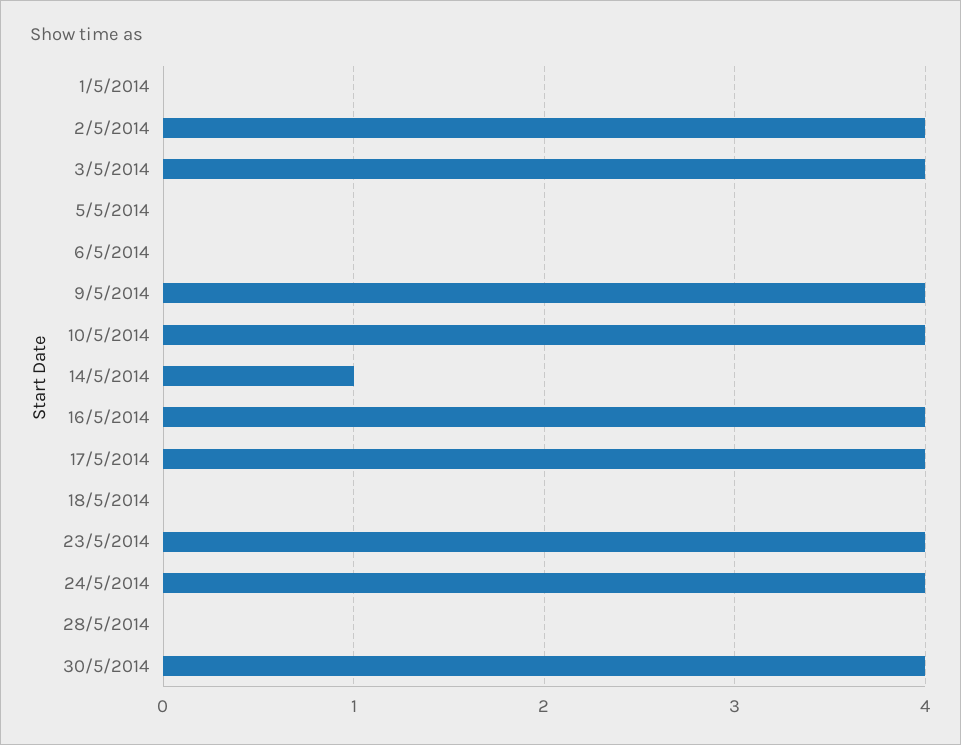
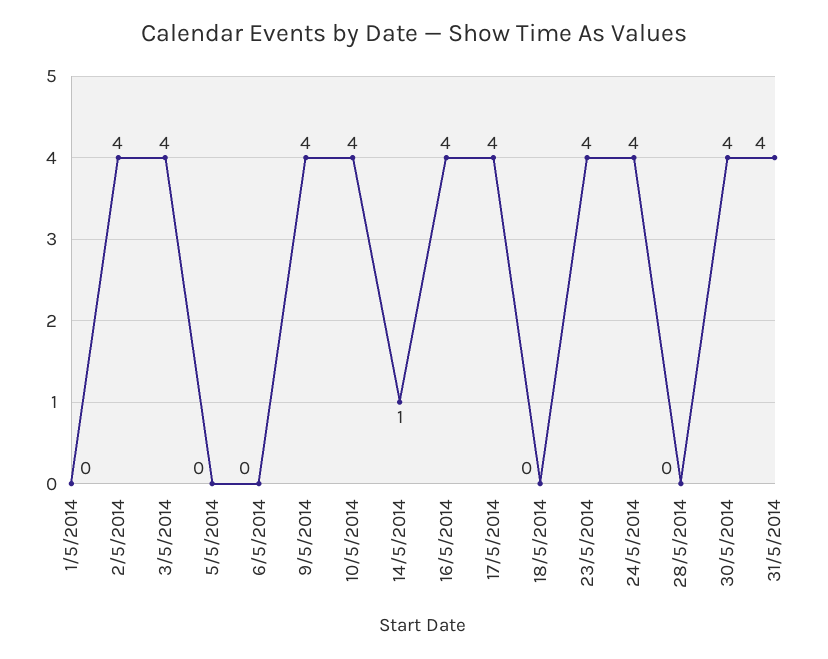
31/5/2014: none -> 4

